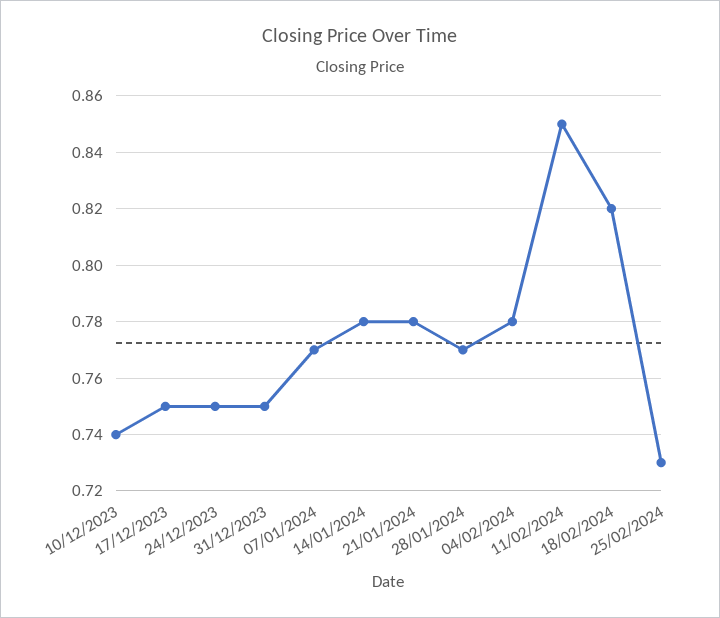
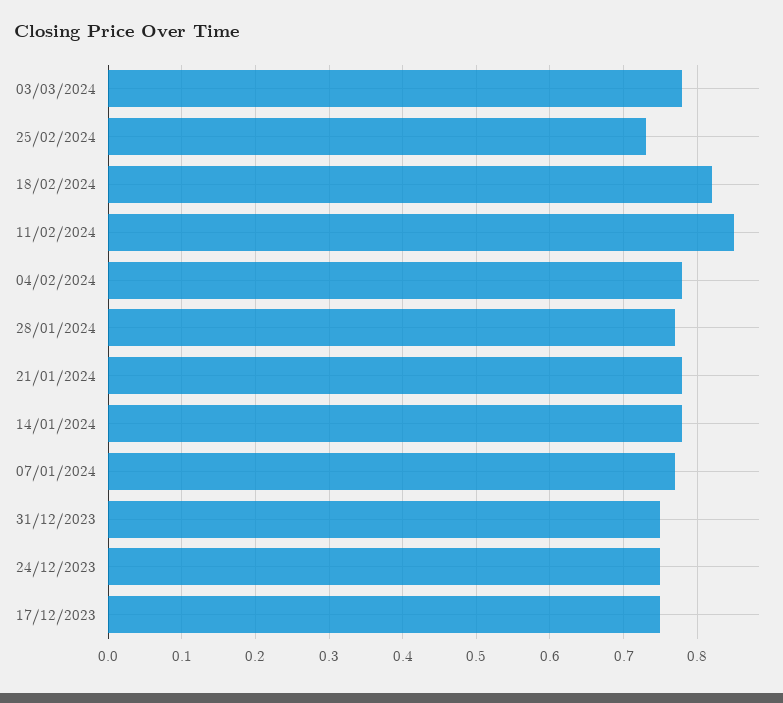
10/12/2023: 0.74 -> none
03/03/2024: none -> 0.78

